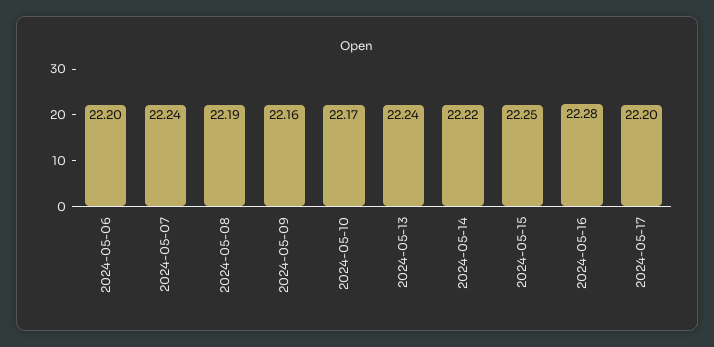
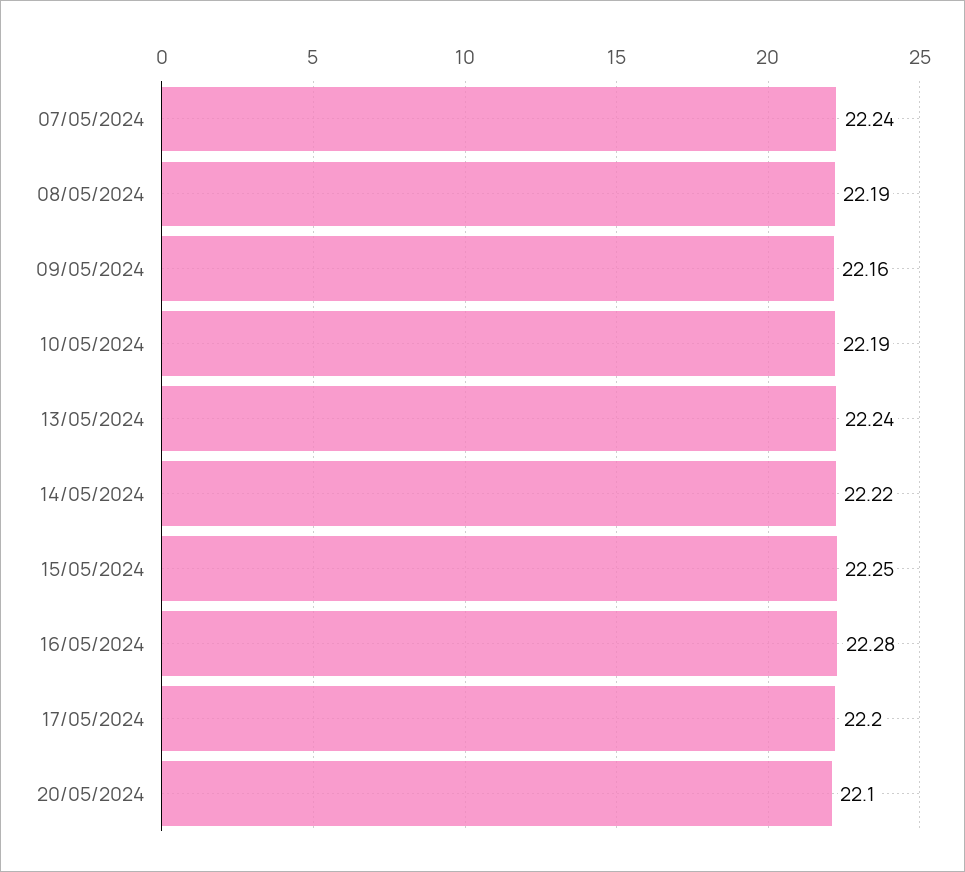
2024-05-06: 22.2 -> none
2024-05-10: 22.17 -> 22.19
20/05/2024: none -> 22.1

